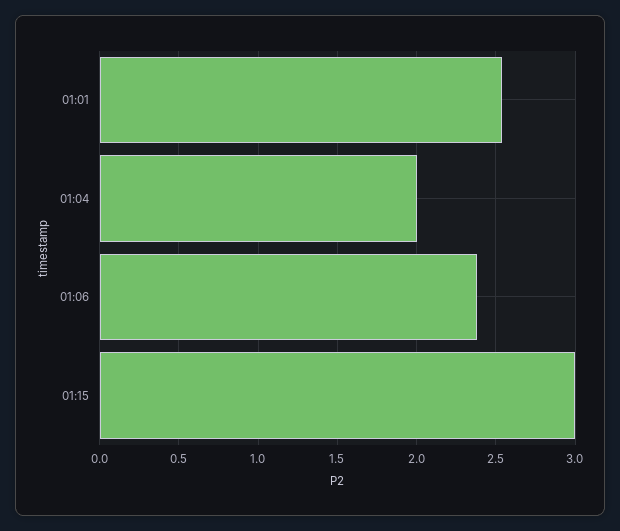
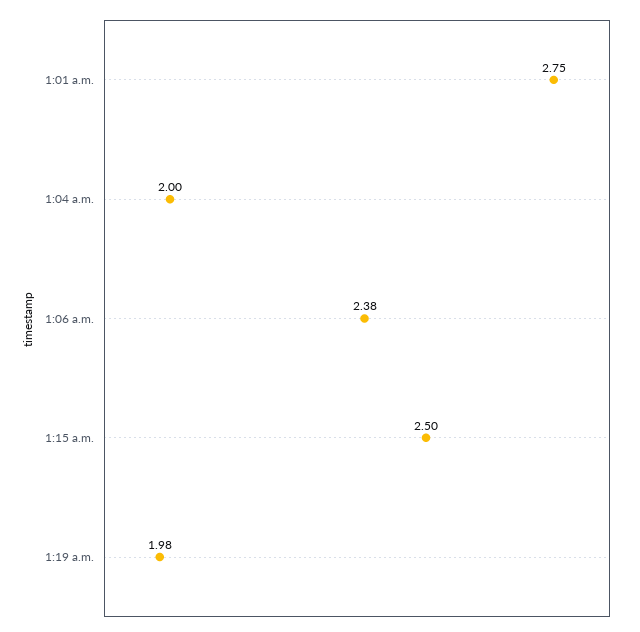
01:01: 2.55 -> 2.75
01:15: 3 -> 2.5
1:19 a.m.: none -> 1.98

